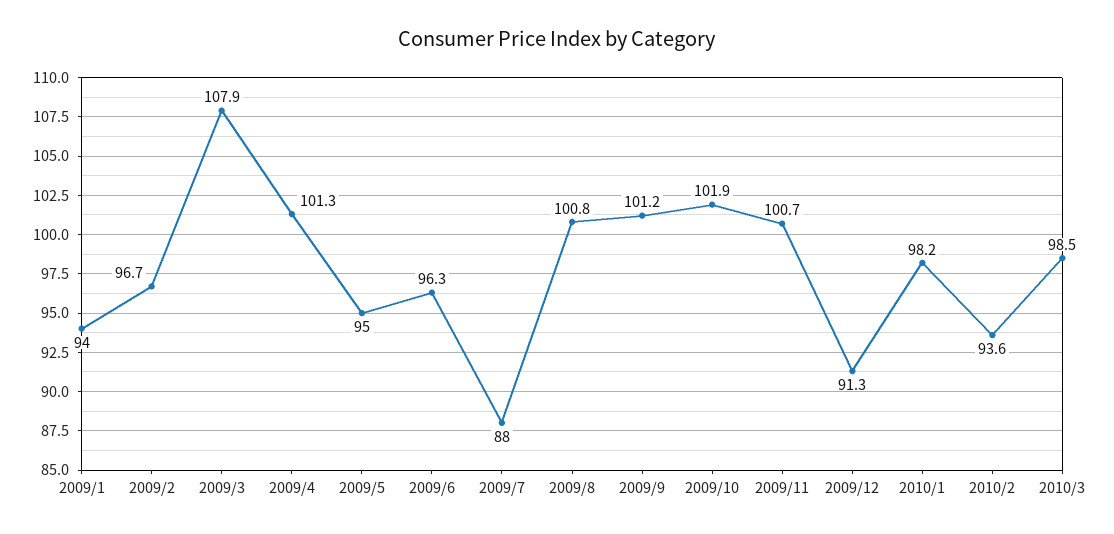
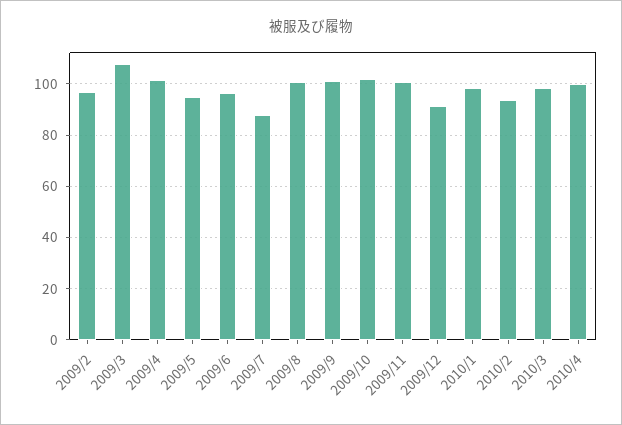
2009/1: 94 -> none
2010/4: none -> 100

